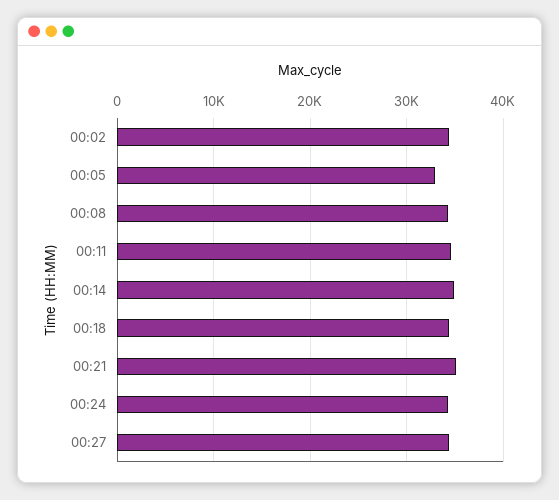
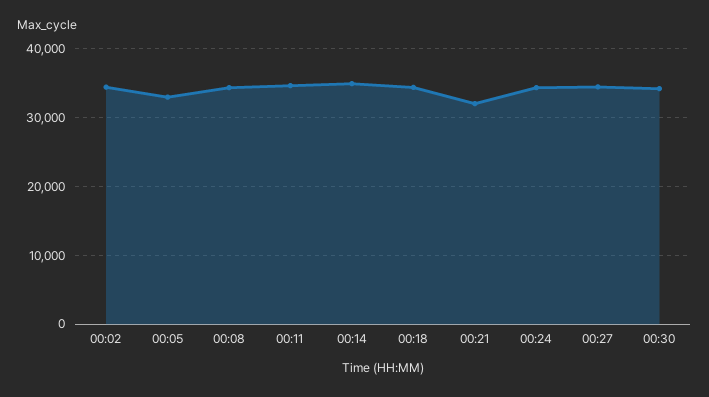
00:21: 35000 -> 32000
00:30: none -> 34000

